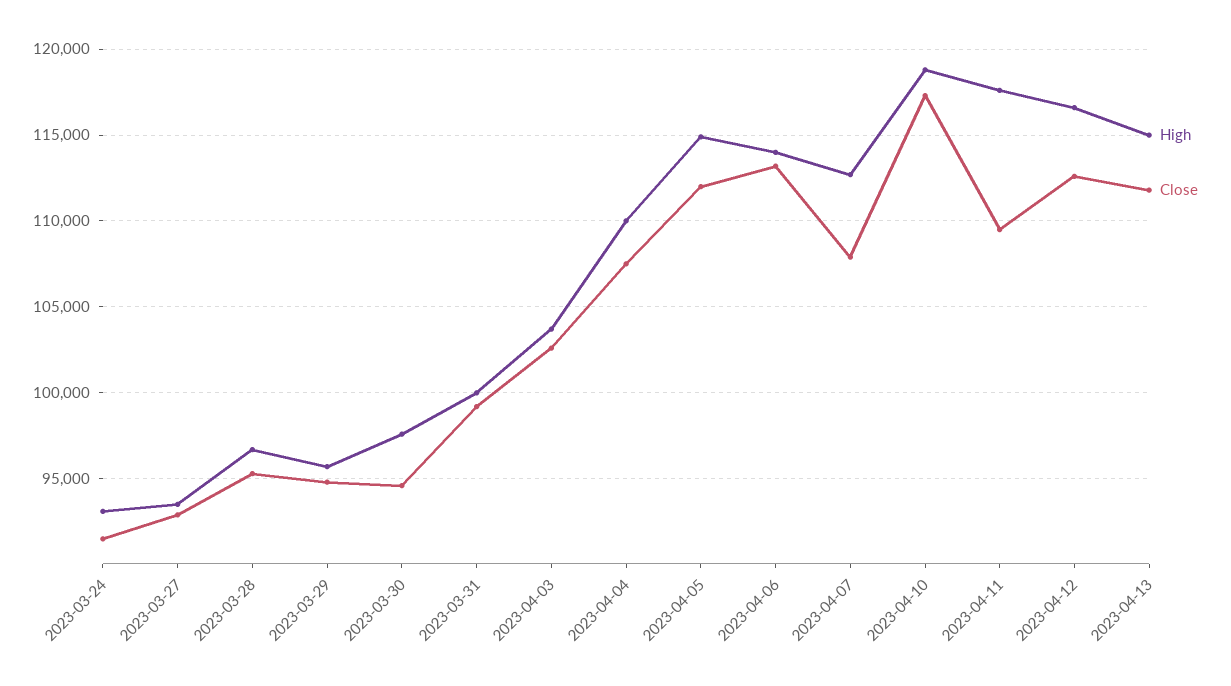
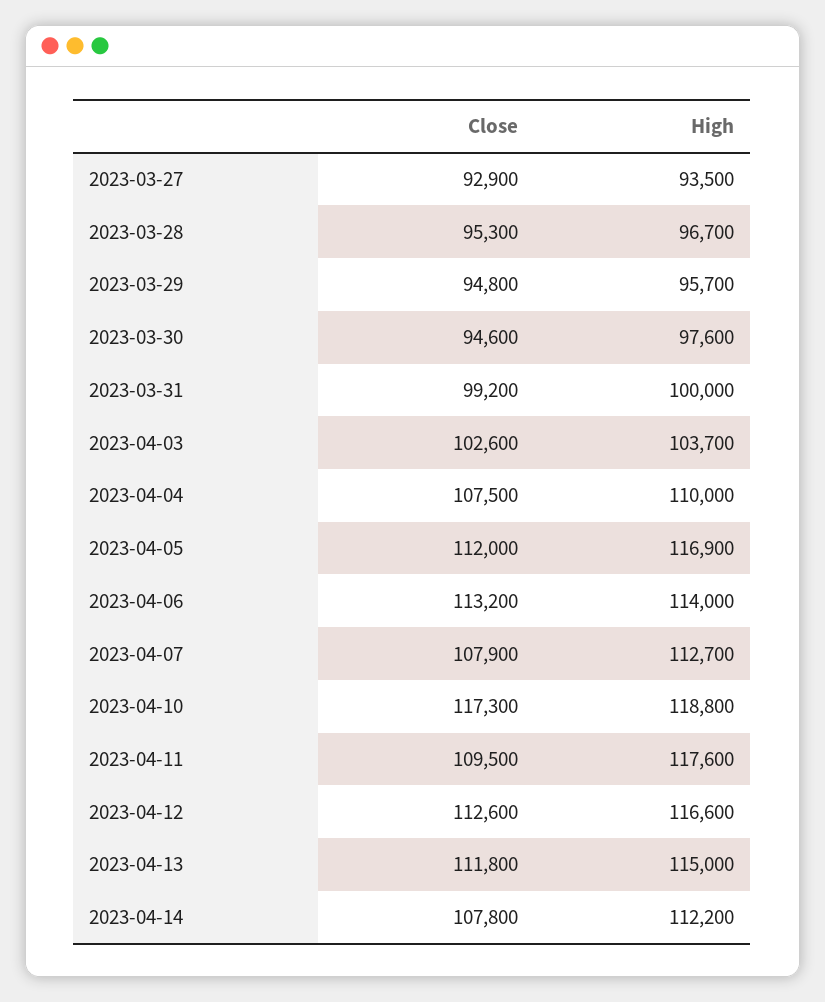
High, 2023-03-24: 93000 -> none
Close, 2023-03-24: 91500 -> none
High, 2023-04-05: 115000 -> 116900
Close, 2023-04-14: none -> 107800
High, 2023-04-14: none -> 112200

